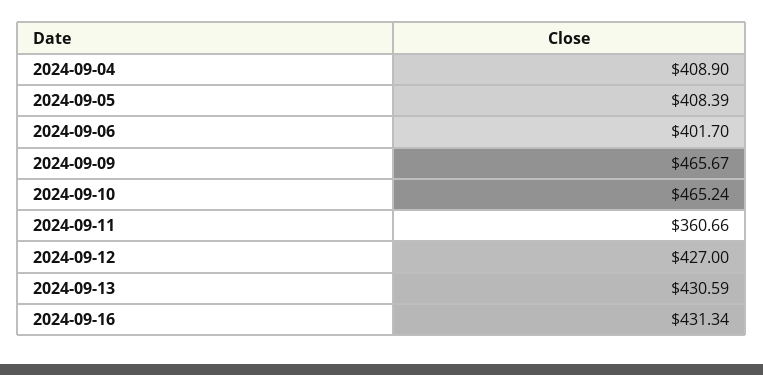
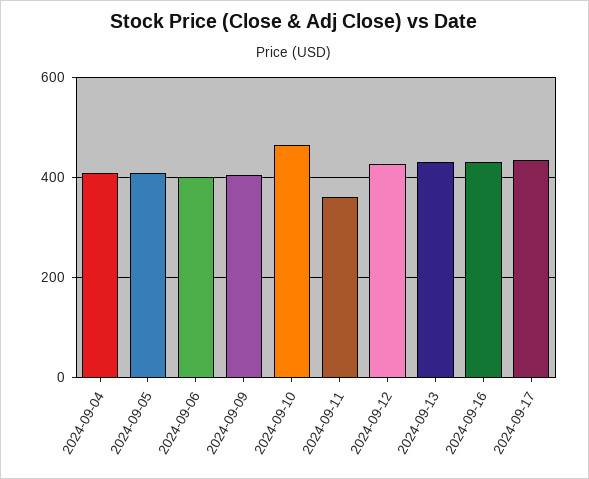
2024-09-09: 465.67 -> 400
2024-09-17: none -> 440

